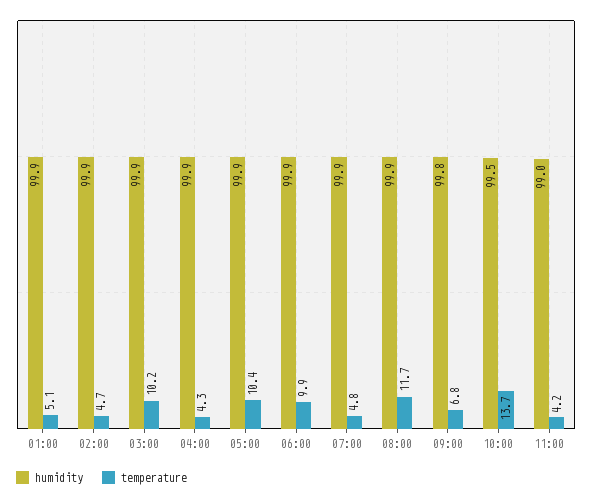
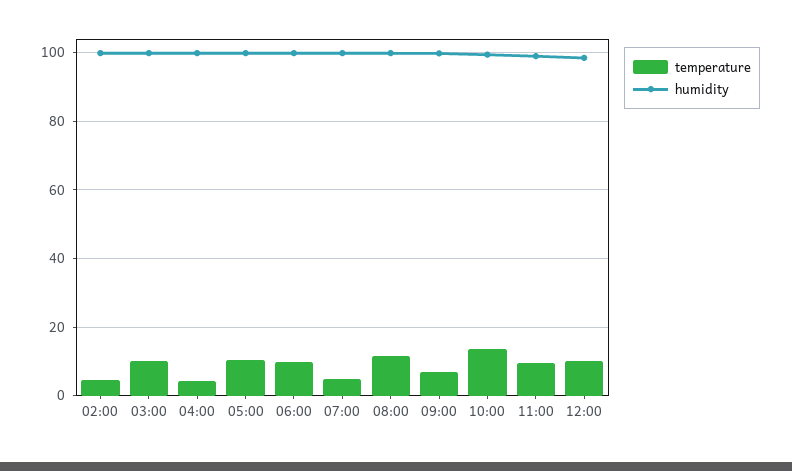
humidity, 01:00: 99.9 -> none
temperature, 01:00: 5.1 -> none
temperature, 11:00: 4.2 -> 10
temperature, 12:00: none -> 10
humidity, 12:00: none -> 98

